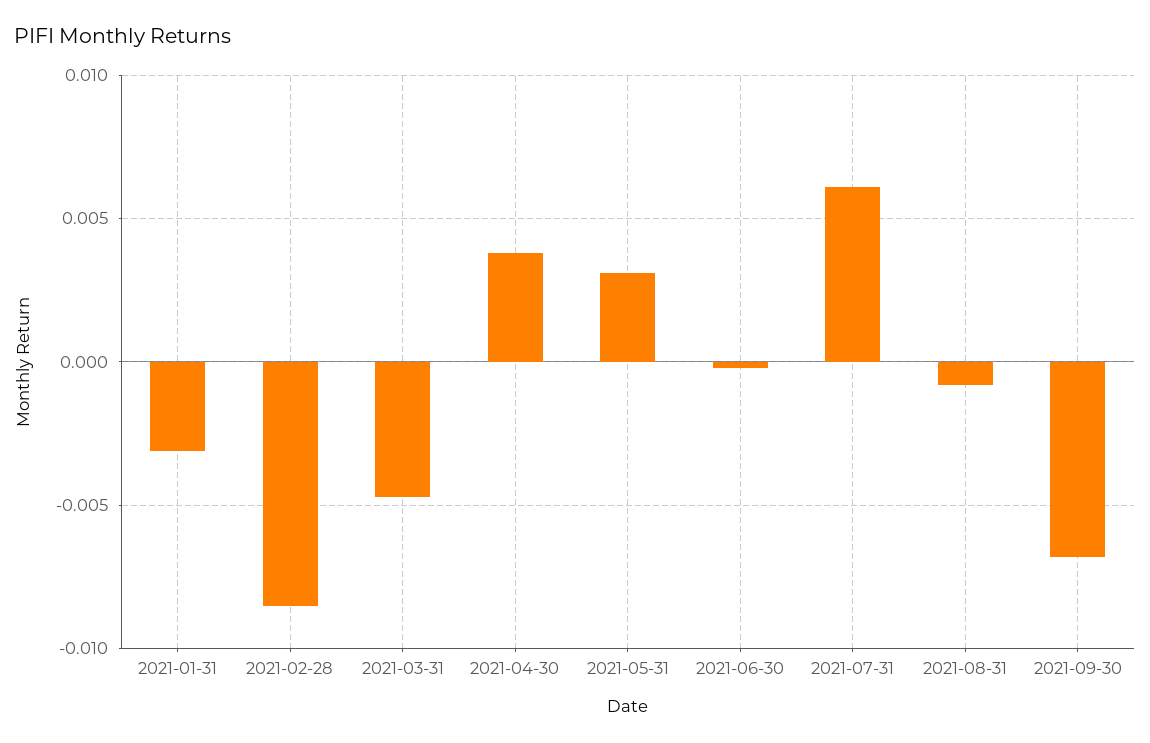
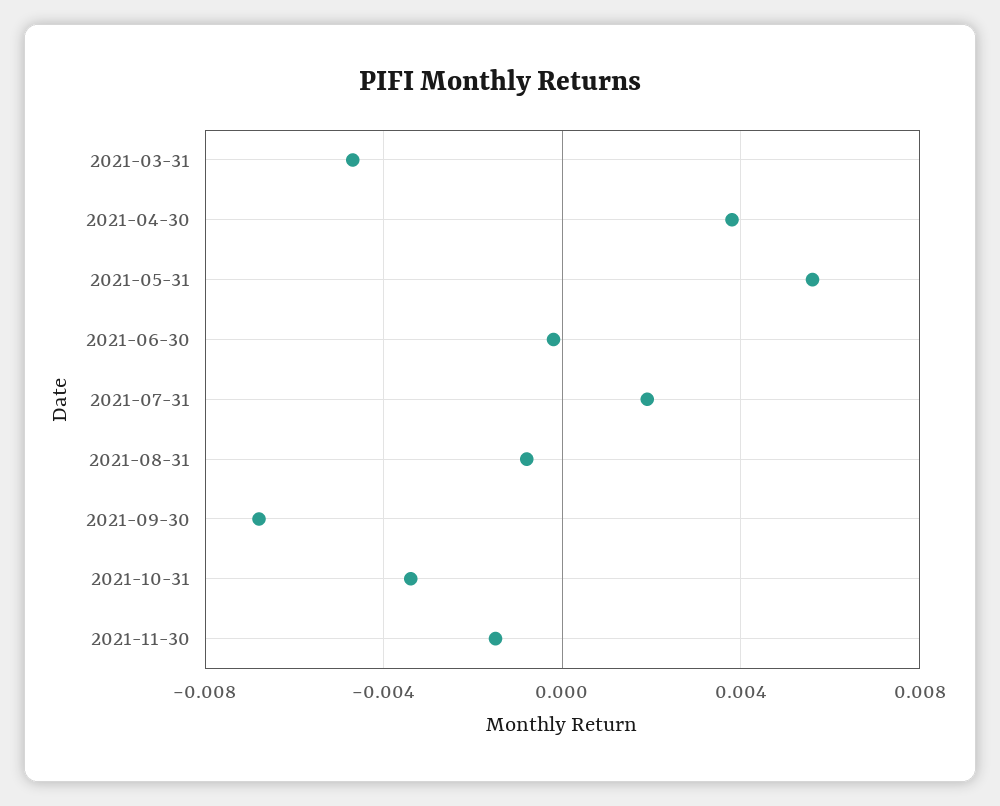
2021-01-31: -0.003 -> none
2021-02-28: -0.0085 -> none
2021-05-31: 0.003 -> 0.0055
2021-07-31: 0.006 -> 0.002
2021-10-31: none -> -0.0035
2021-11-30: none -> -0.0015

